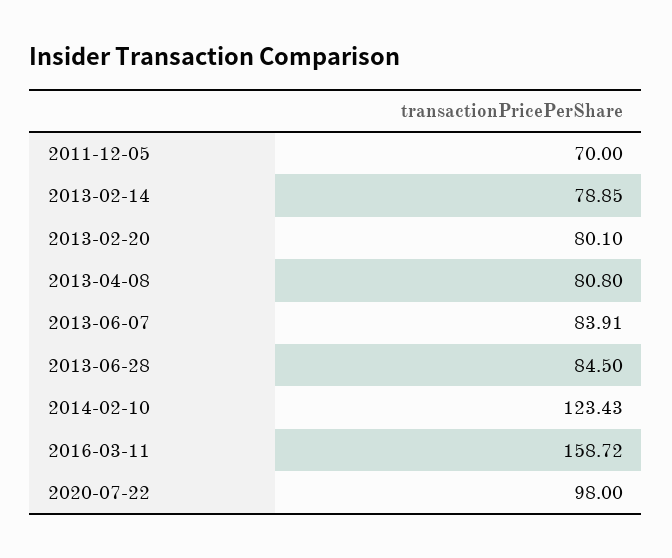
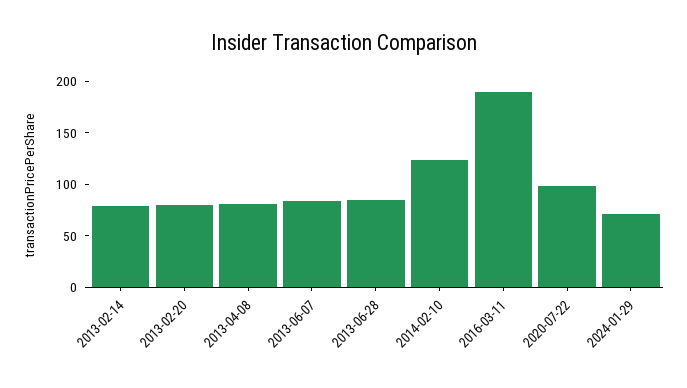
2011-12-05: 70 -> none
2016-03-11: 158.72 -> 190
2024-01-29: none -> 70

